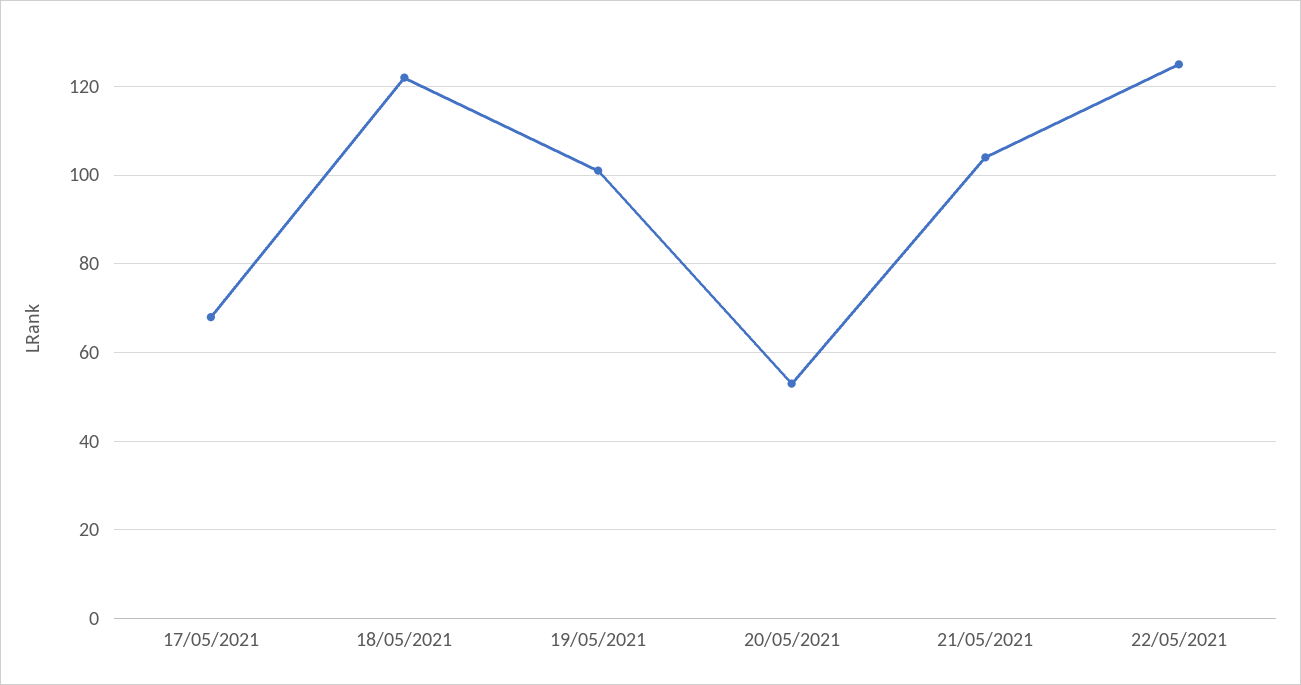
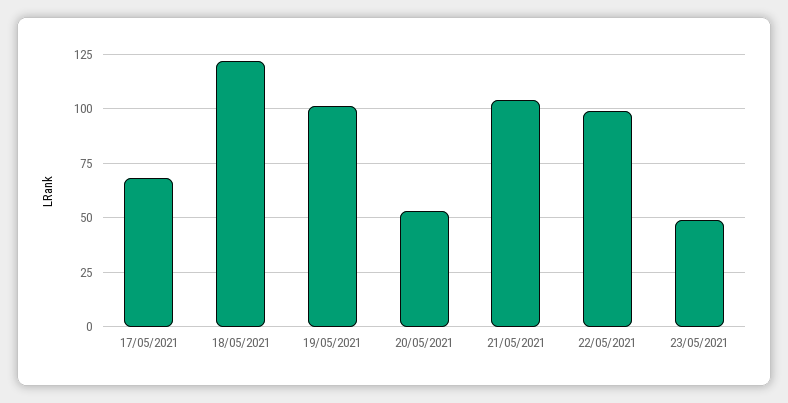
22/05/2021: 125 -> 100
23/05/2021: none -> 50

